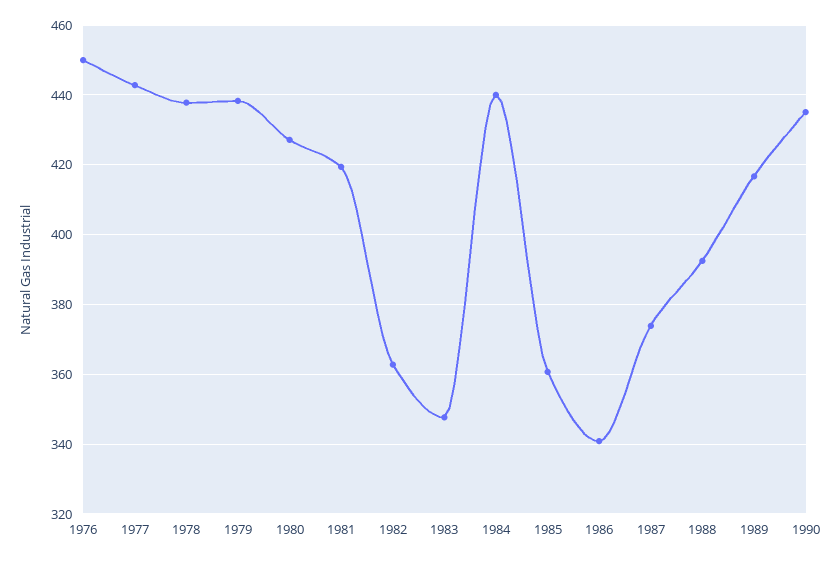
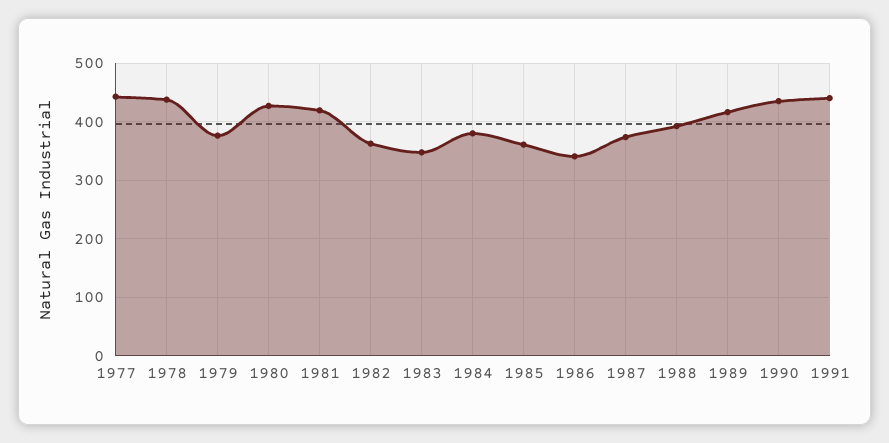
1976: 450 -> none
1979: 438 -> 380
1984: 440 -> 380
1991: none -> 440

